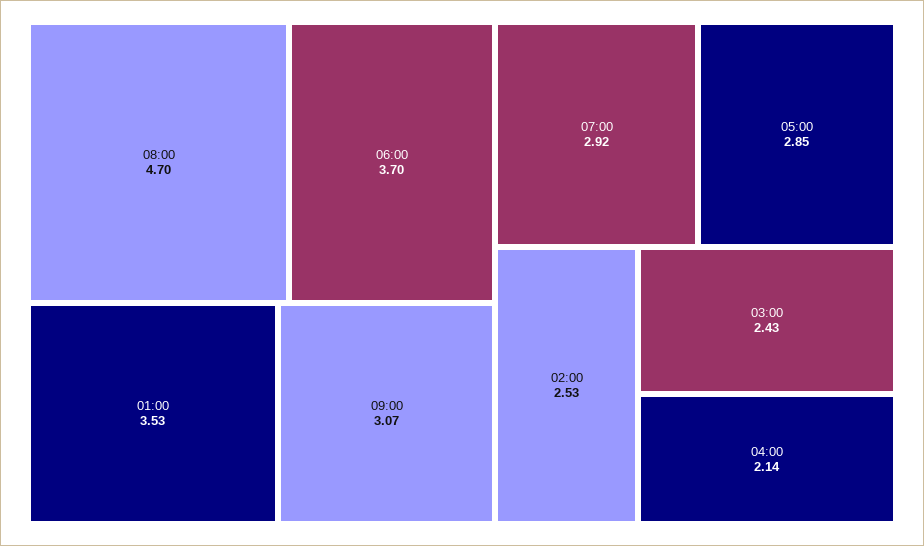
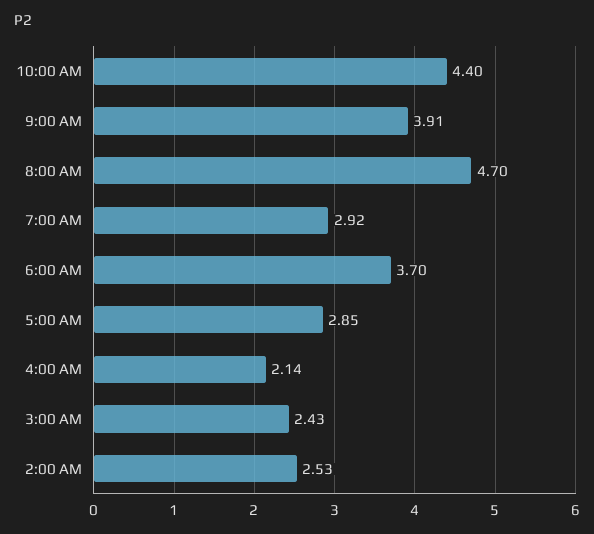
01:00: 3.53 -> none
09:00: 3.07 -> 3.91
10:00 AM: none -> 4.4

